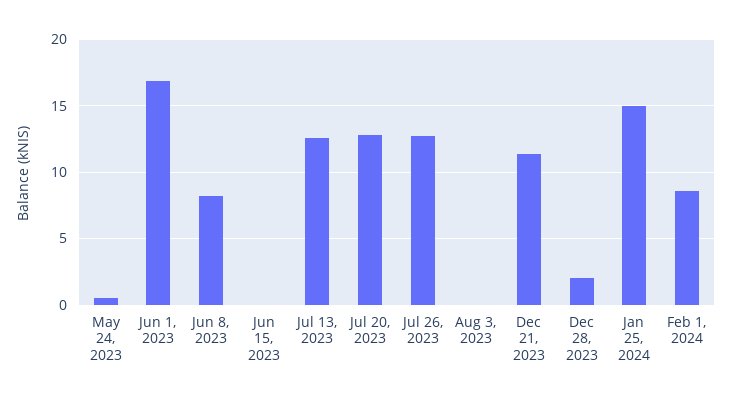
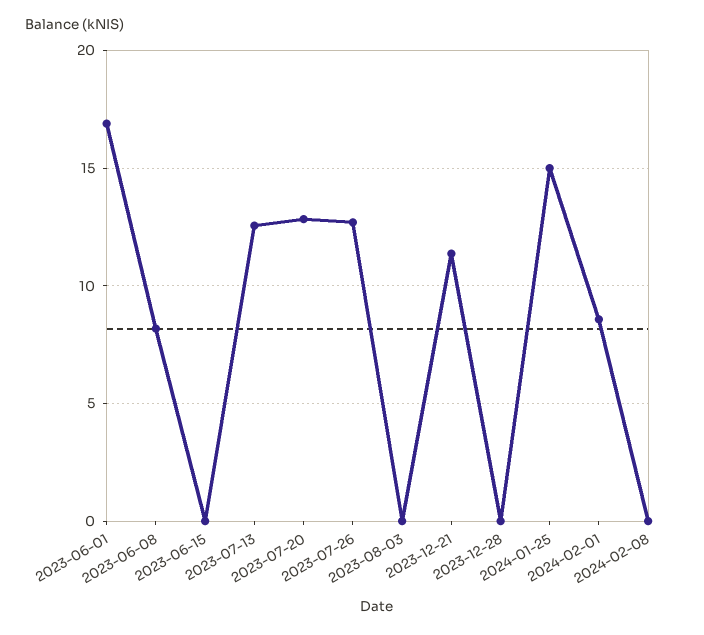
May 24, 2023: 0.5 -> none
Dec 28, 2023: 2 -> 0
2024-02-08: none -> 0

